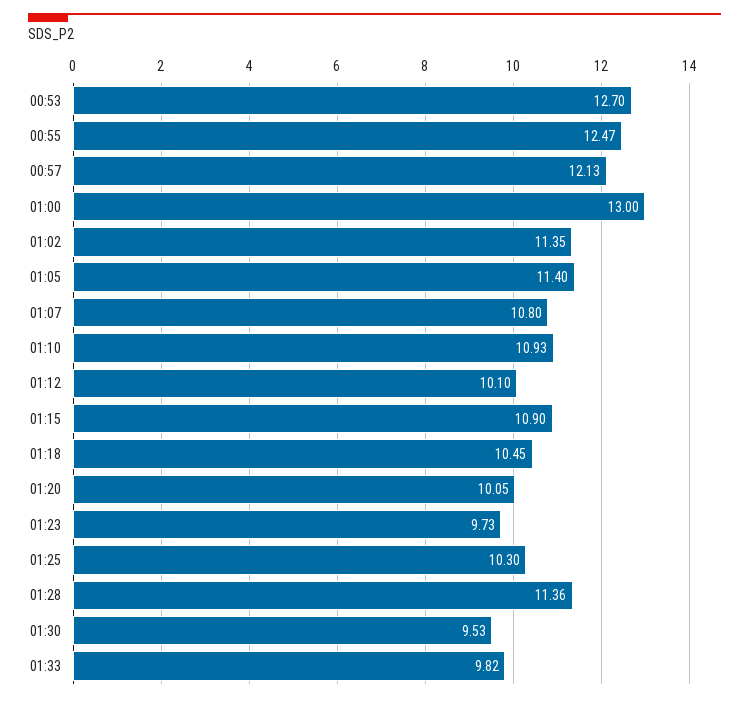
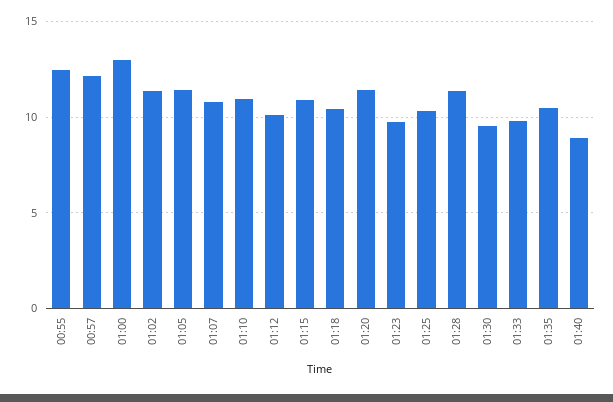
00:53: 12.7 -> none
01:20: 10.05 -> 11.5
01:35: none -> 10.5
01:40: none -> 9

